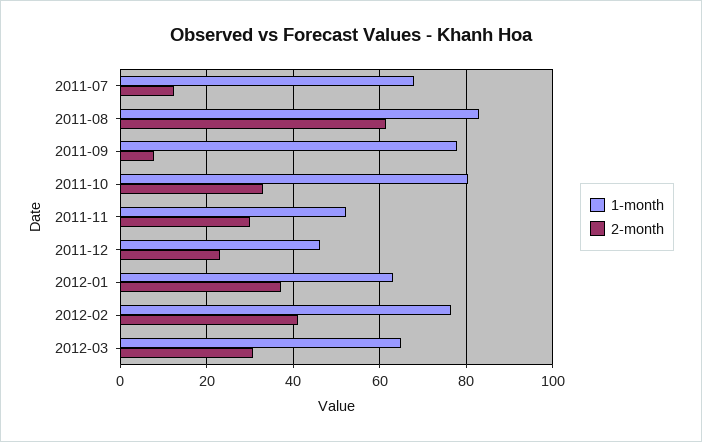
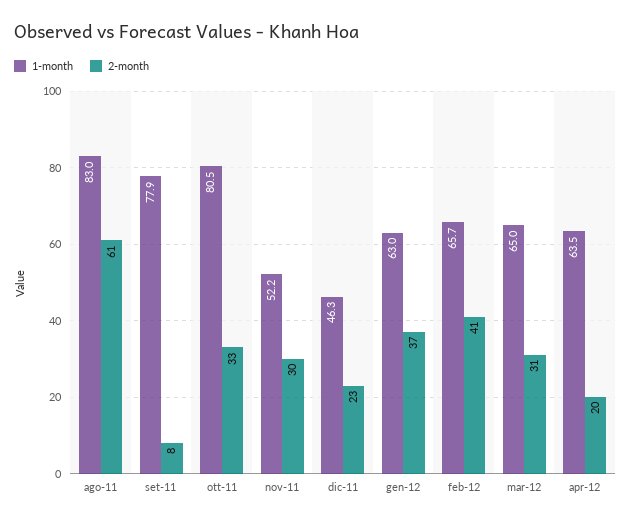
1-month, 2011-07: 68 -> none
2-month, 2011-07: 12 -> none
1-month, 2012-02: 76 -> 65.7
1-month, apr-12: none -> 63.5
2-month, apr-12: none -> 20

